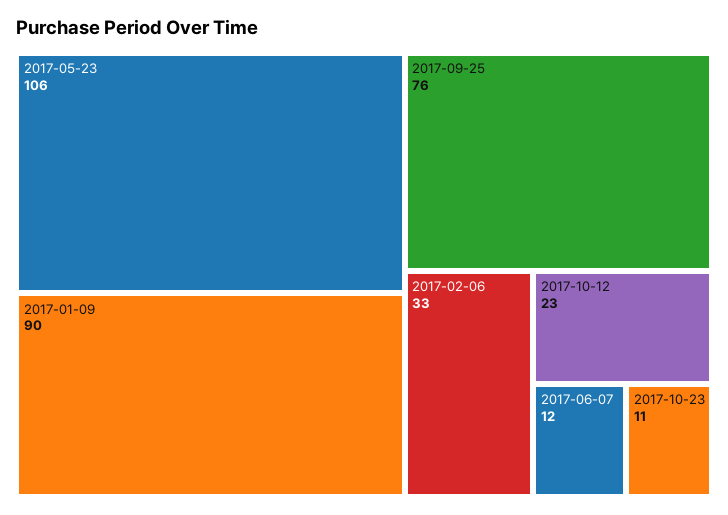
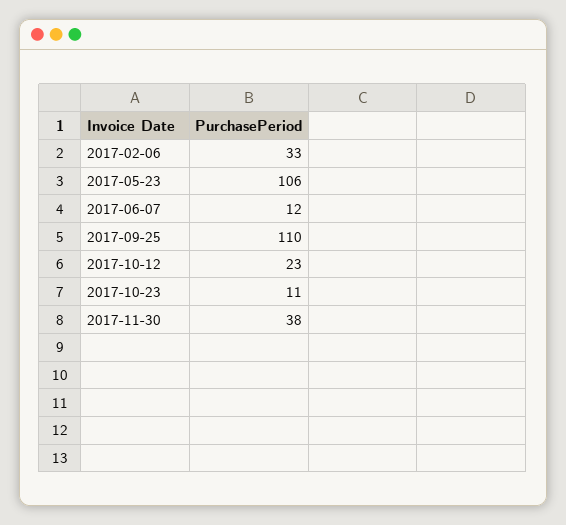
2017-01-09: 90 -> none
2017-09-25: 76 -> 110
2017-11-30: none -> 38

